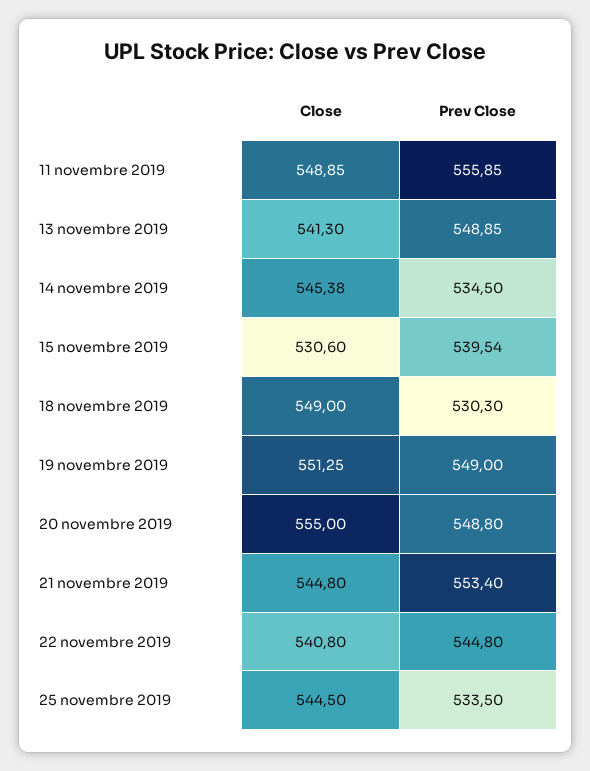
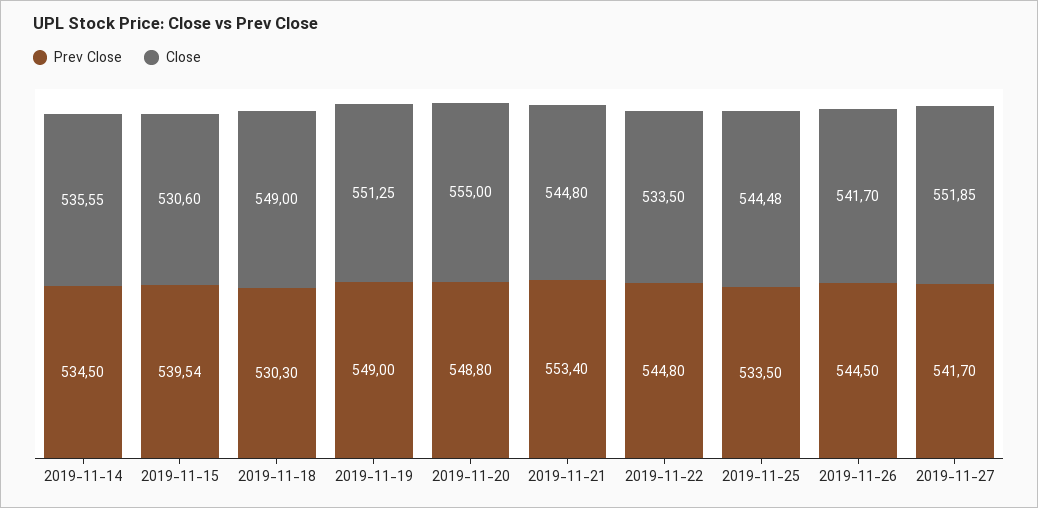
Close, 11 novembre 2019: 548.85 -> none
Prev Close, 11 novembre 2019: 555.85 -> none
Close, 13 novembre 2019: 541.3 -> none
Prev Close, 13 novembre 2019: 548.85 -> none
Close, 14 novembre 2019: 545.38 -> 535.55
Close, 22 novembre 2019: 540.8 -> 533.5
Close, 25 novembre 2019: 544.5 -> 544.48
Prev Close, 2019-11-26: none -> 544.5
Close, 2019-11-26: none -> 541.7
Prev Close, 2019-11-27: none -> 541.7
Close, 2019-11-27: none -> 551.85

